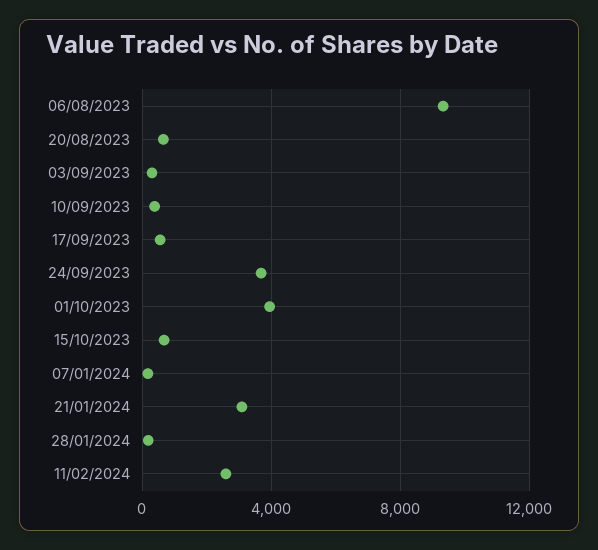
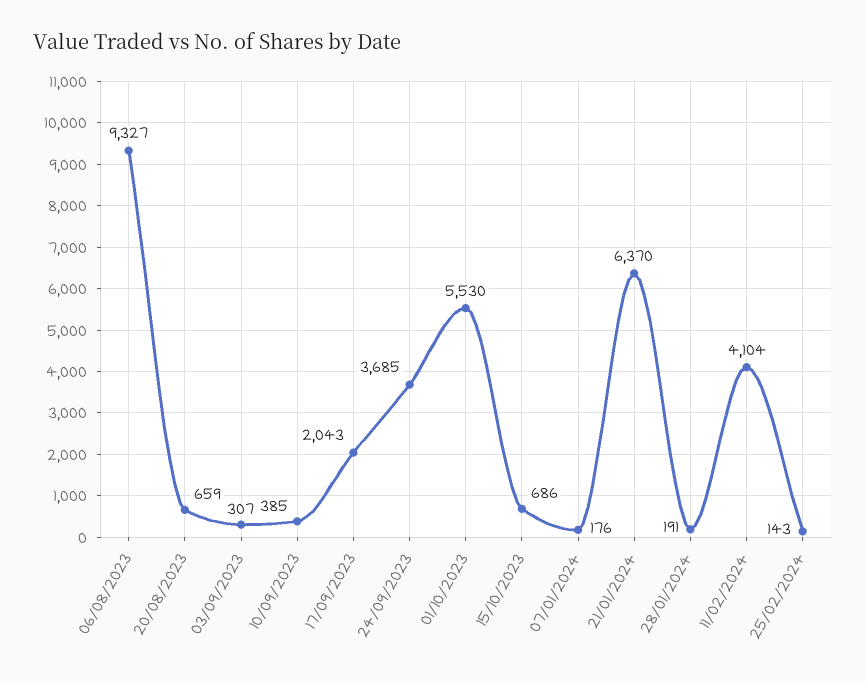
17/09/2023: 500 -> 2043
01/10/2023: 4000 -> 5530
21/01/2024: 3000 -> 6370
11/02/2024: 2500 -> 4104
25/02/2024: none -> 143

